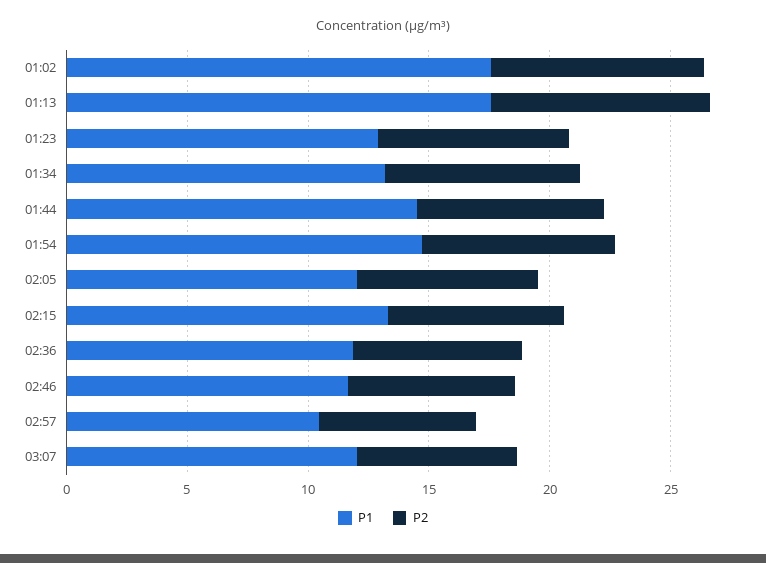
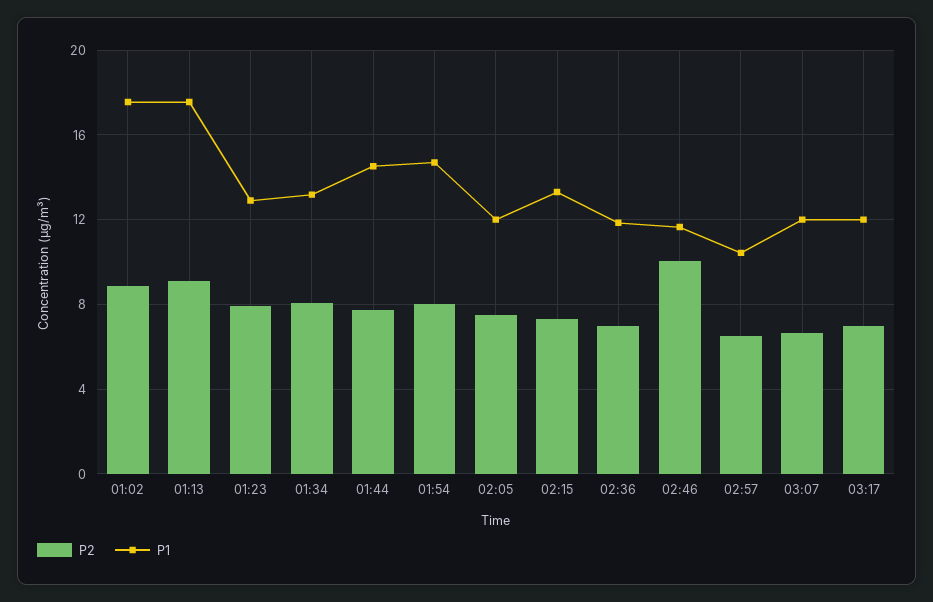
P2, 02:46: 7 -> 10
P2, 03:17: none -> 7
P1, 03:17: none -> 12

